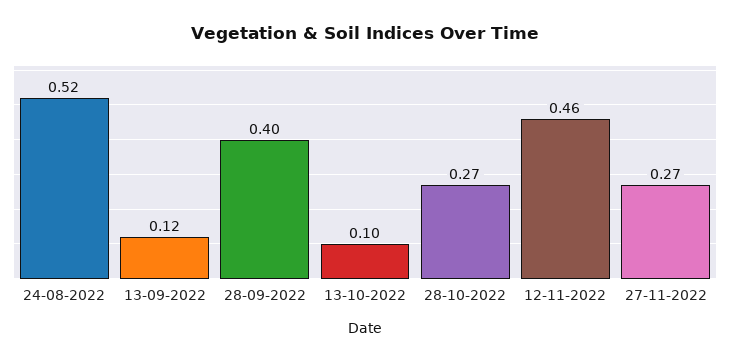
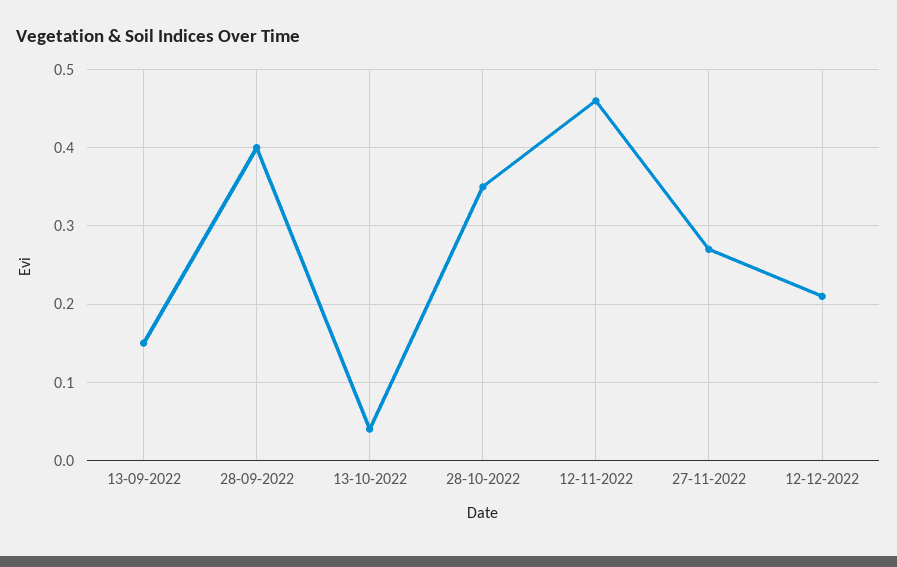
24-08-2022: 0.52 -> none
13-09-2022: 0.12 -> 0.15
13-10-2022: 0.1 -> 0.04
28-10-2022: 0.27 -> 0.35
12-12-2022: none -> 0.21

